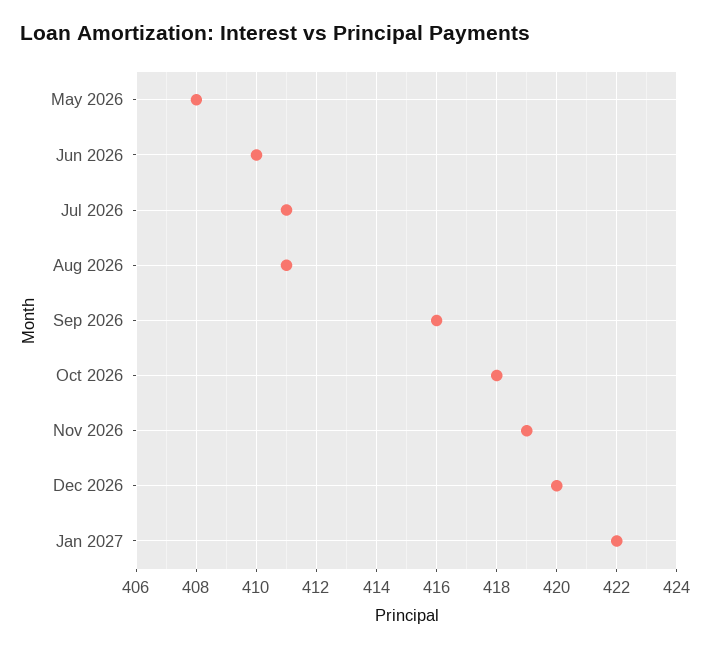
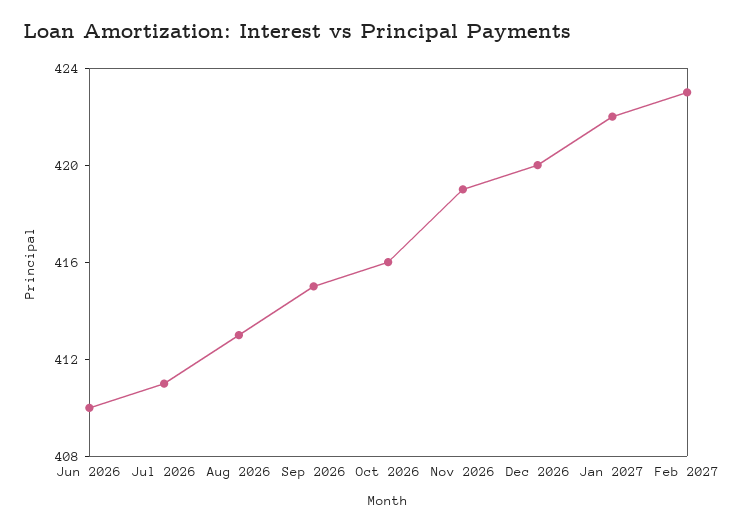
May 2026: 408 -> none
Aug 2026: 411 -> 413
Sep 2026: 416 -> 415
Oct 2026: 418 -> 416
Feb 2027: none -> 423

